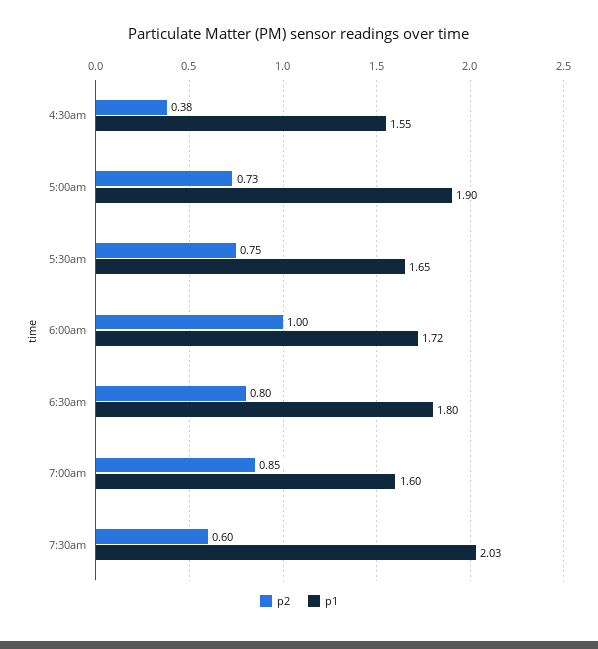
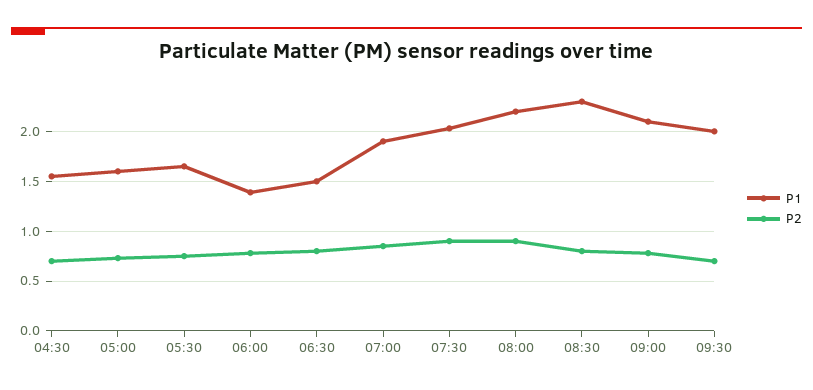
p2, 4:30am: 0.38 -> 0.7
p1, 5:00am: 1.9 -> 1.6
p2, 6:00am: 1 -> 0.8
p1, 6:00am: 1.72 -> 1.4
p1, 6:30am: 1.8 -> 1.5
p1, 7:00am: 1.6 -> 1.9
p2, 7:30am: 0.6 -> 0.9
p1, 08:00: none -> 2.2
p2, 08:00: none -> 0.9
p1, 08:30: none -> 2.3
p2, 08:30: none -> 0.8
p1, 09:00: none -> 2.1
p2, 09:00: none -> 0.8
p1, 09:30: none -> 2
p2, 09:30: none -> 0.7

